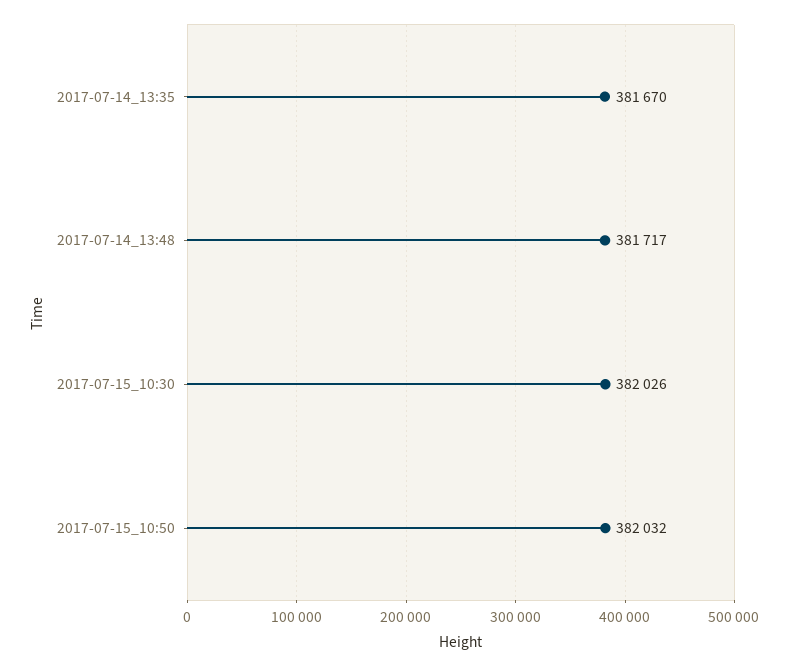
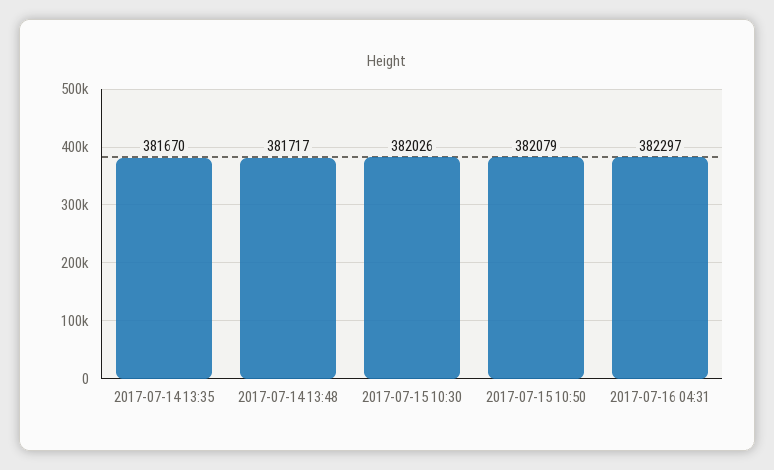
2017-07-15_10:50: 382032 -> 382079
2017-07-16 04:31: none -> 382297

